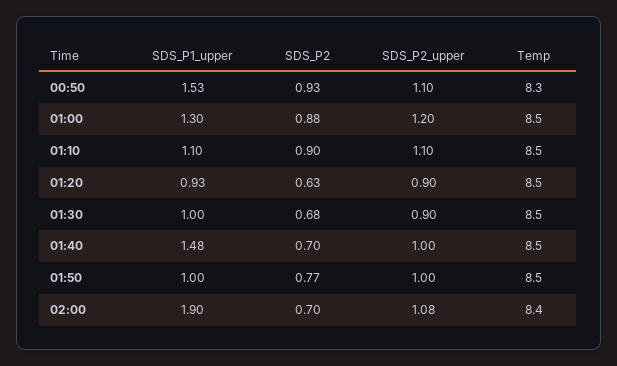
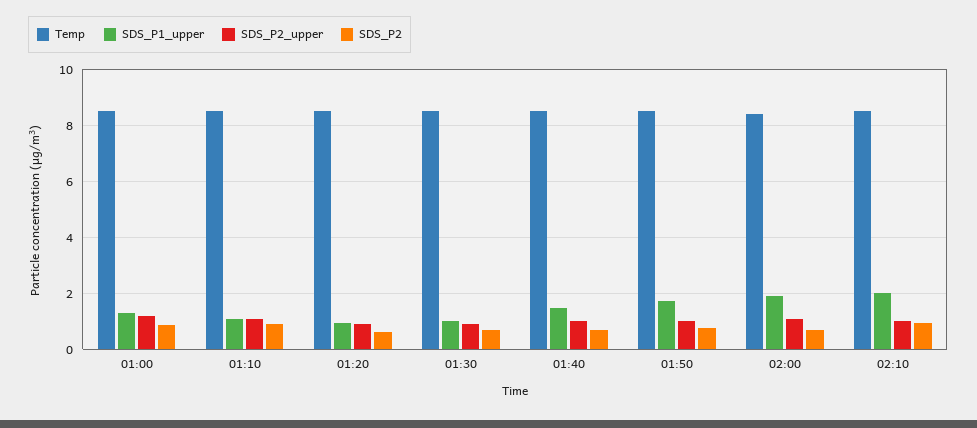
SDS_P1_upper, 00:50: 1.53 -> none
SDS_P2, 00:50: 0.93 -> none
SDS_P2_upper, 00:50: 1.1 -> none
Temp, 00:50: 8.3 -> none
SDS_P1_upper, 01:50: 1 -> 1.75
Temp, 02:10: none -> 8.5
SDS_P1_upper, 02:10: none -> 2
SDS_P2_upper, 02:10: none -> 1
SDS_P2, 02:10: none -> 1

